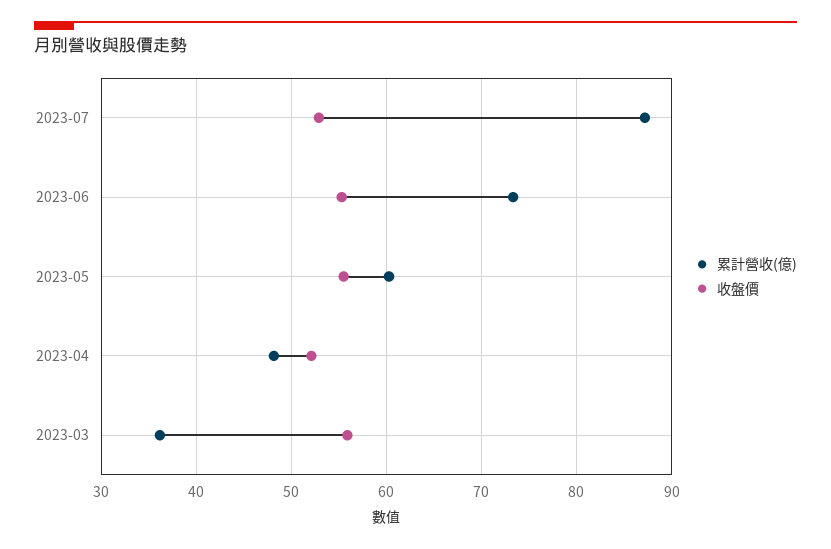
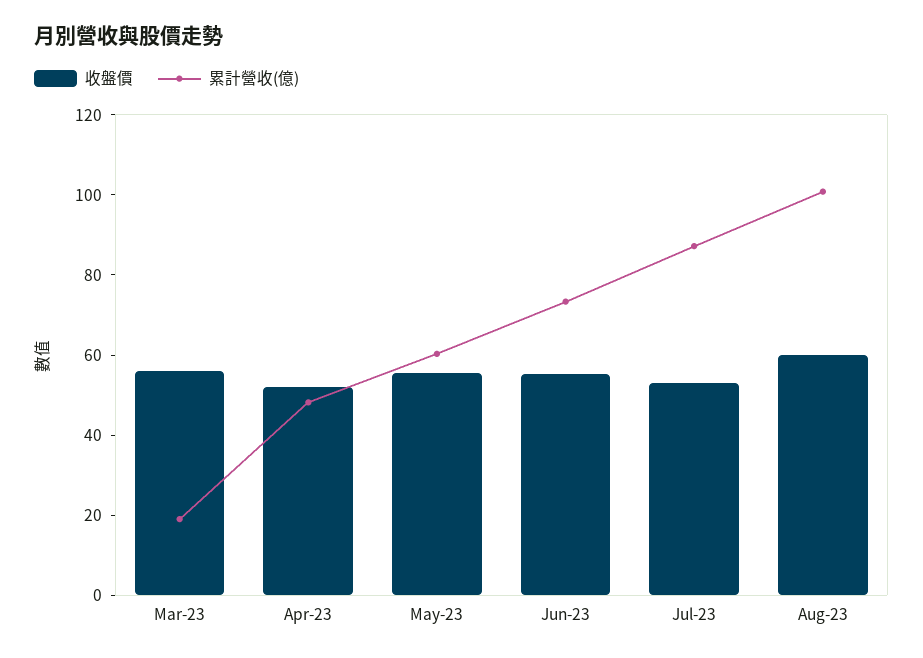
累計營收(億), 2023-03: 36 -> 20
收盤價, Aug-23: none -> 60
累計營收(億), Aug-23: none -> 100

